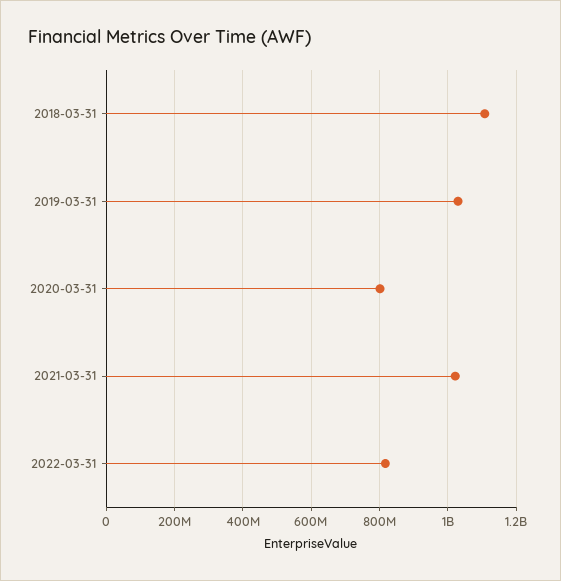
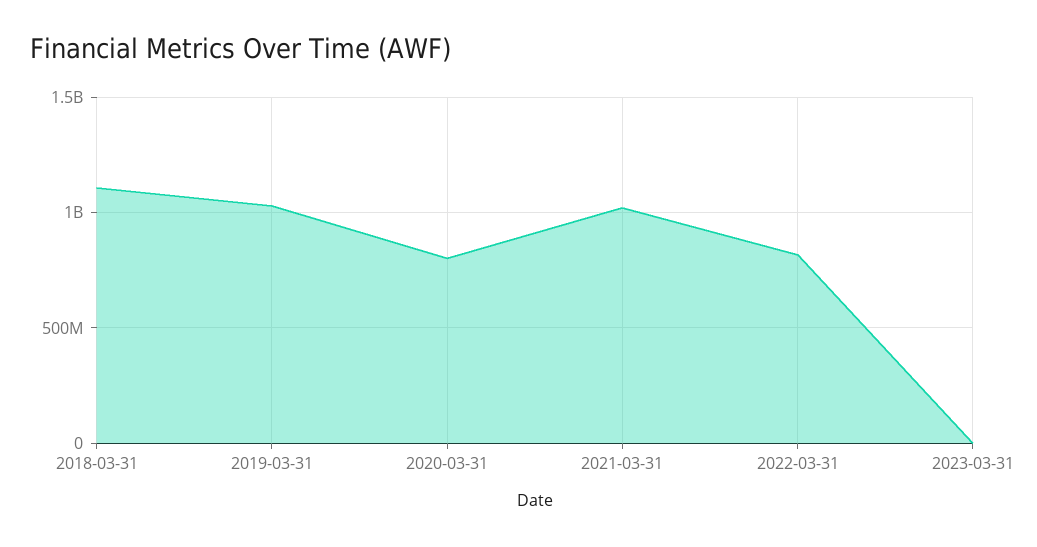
2023-03-31: none -> 0

